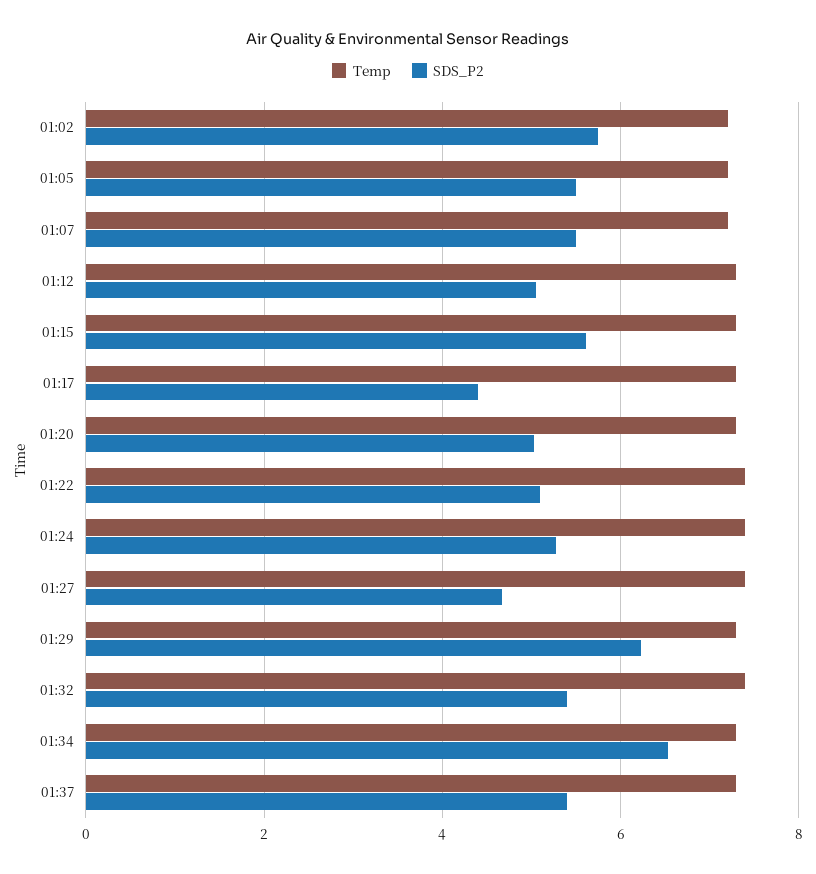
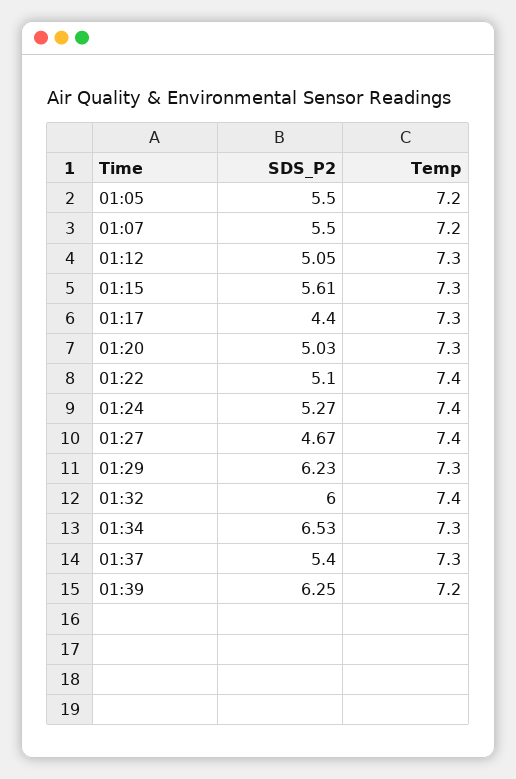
Temp, 01:02: 7.2 -> none
SDS_P2, 01:02: 5.8 -> none
SDS_P2, 01:32: 5.4 -> 6
SDS_P2, 01:39: none -> 6.25
Temp, 01:39: none -> 7.2

